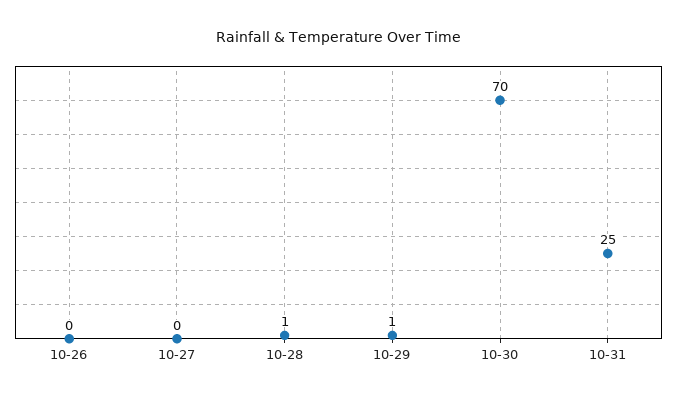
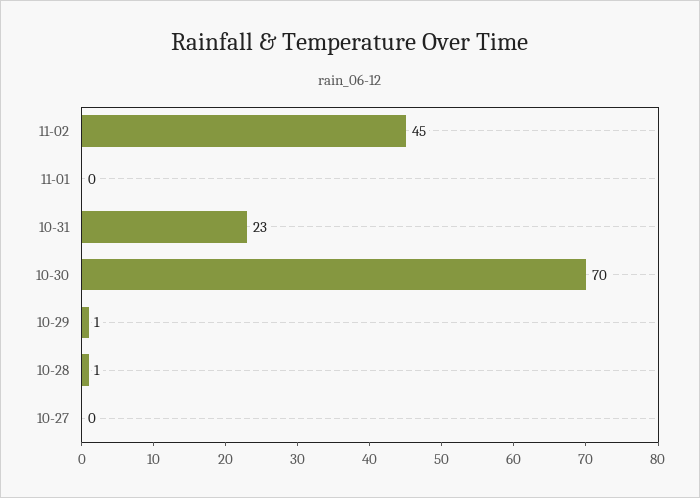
10-26: 0 -> none
10-31: 25 -> 23
11-02: none -> 45
11-01: none -> 0

